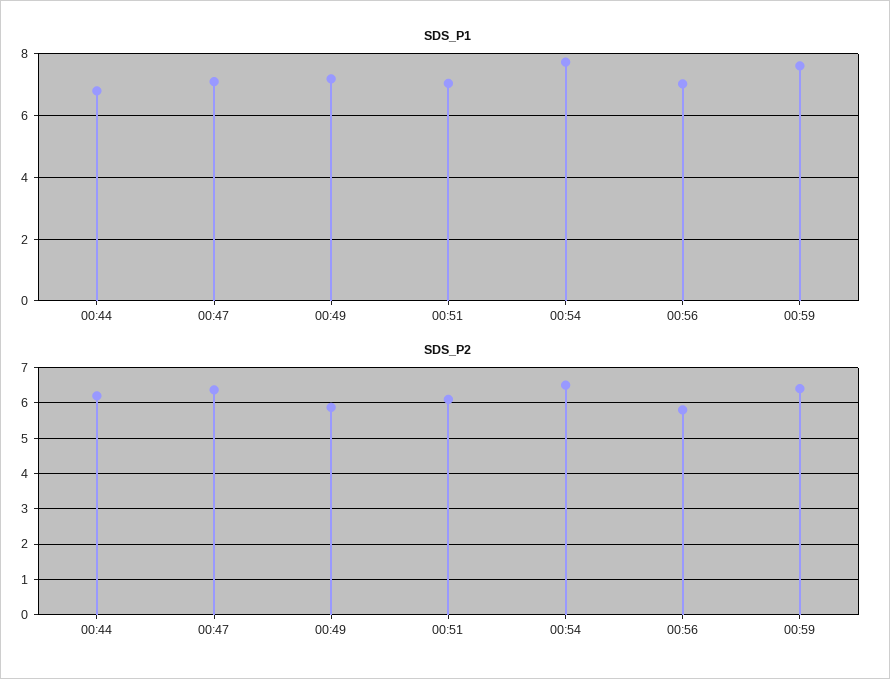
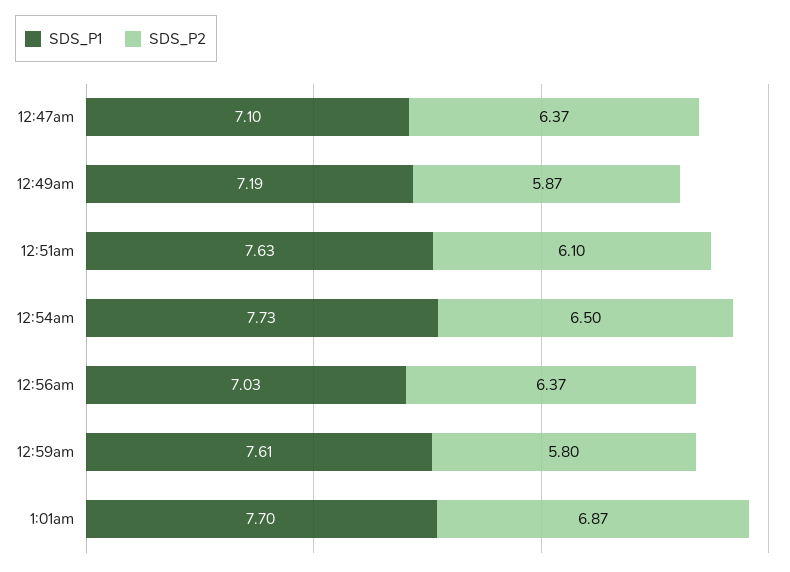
SDS_P1, 00:44: 6.8 -> none
SDS_P1, 00:51: 7 -> 7.63
SDS_P2, 00:44: 6.2 -> none
SDS_P2, 00:56: 5.8 -> 6.37
SDS_P2, 00:59: 6.4 -> 5.8
SDS_P1, 1:01am: none -> 7.7
SDS_P2, 1:01am: none -> 6.87

